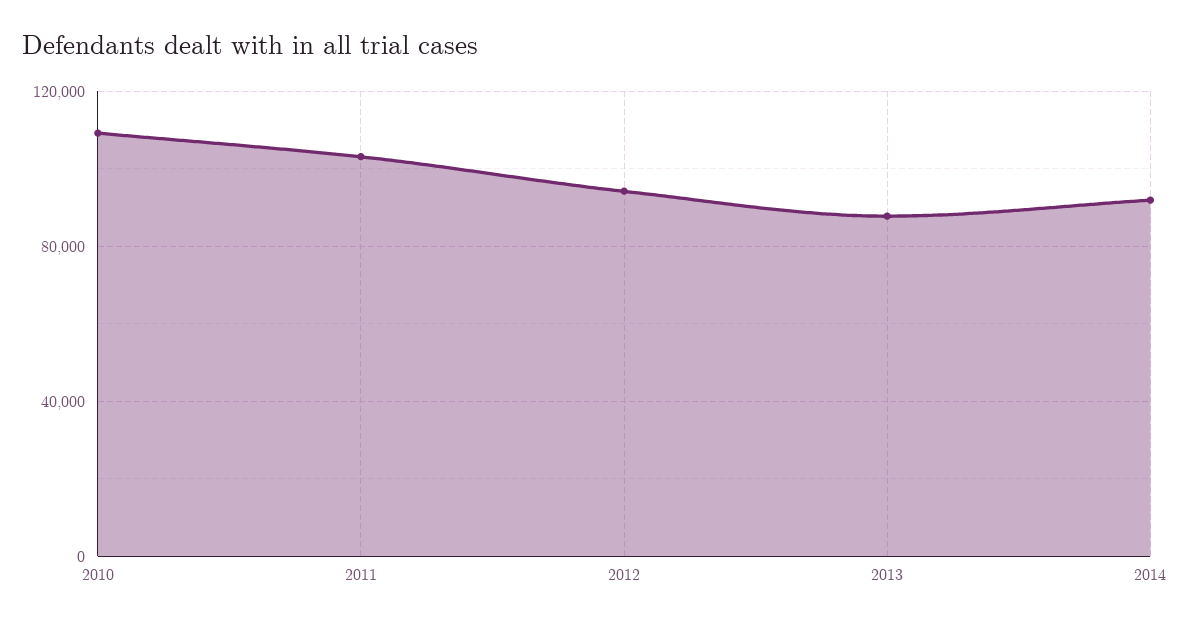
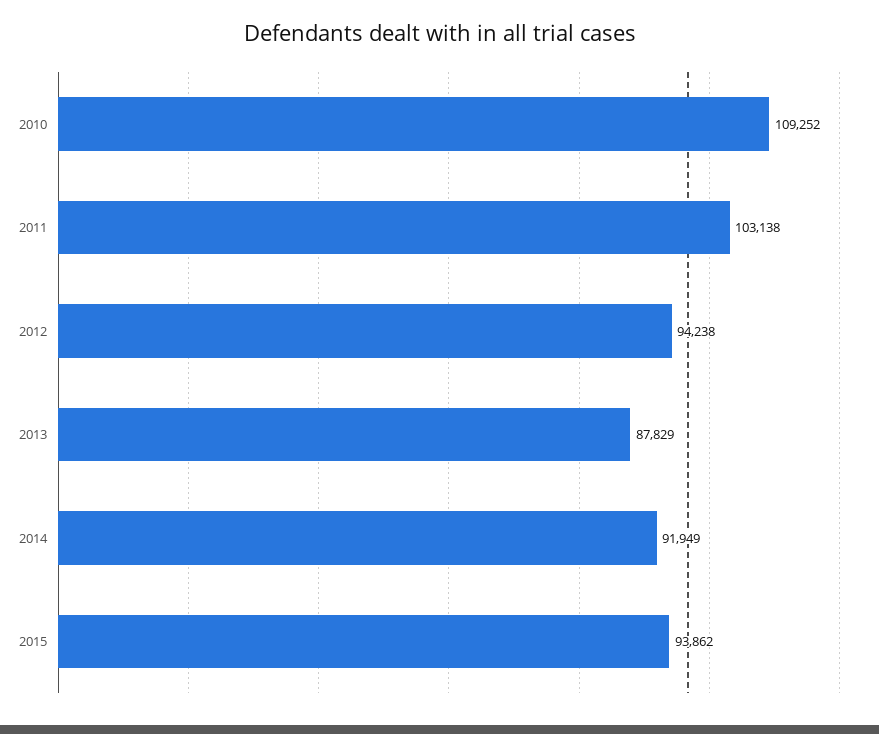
2015: none -> 93862

